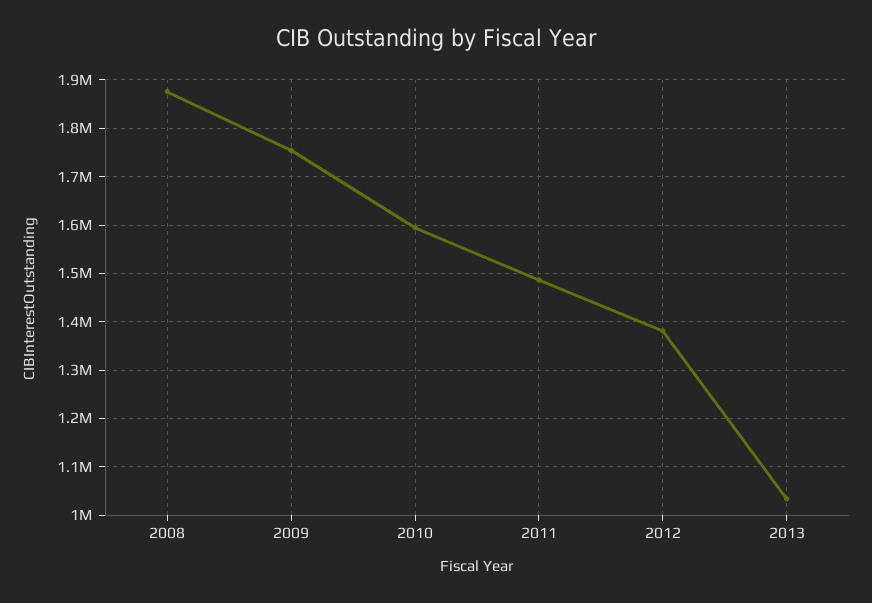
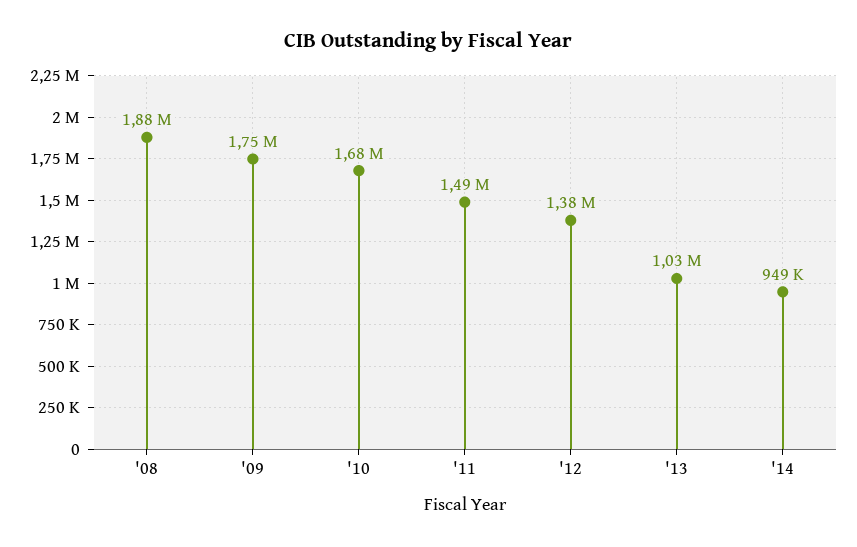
2010: 1600000 -> 1680000
'14: none -> 949000

